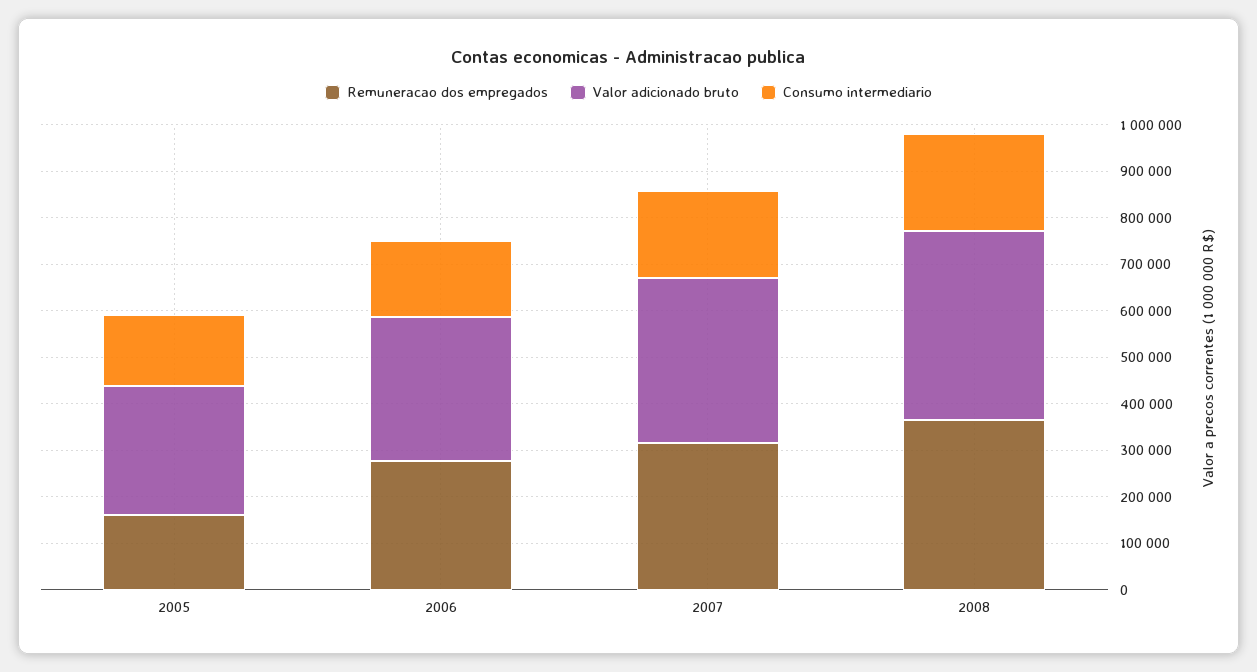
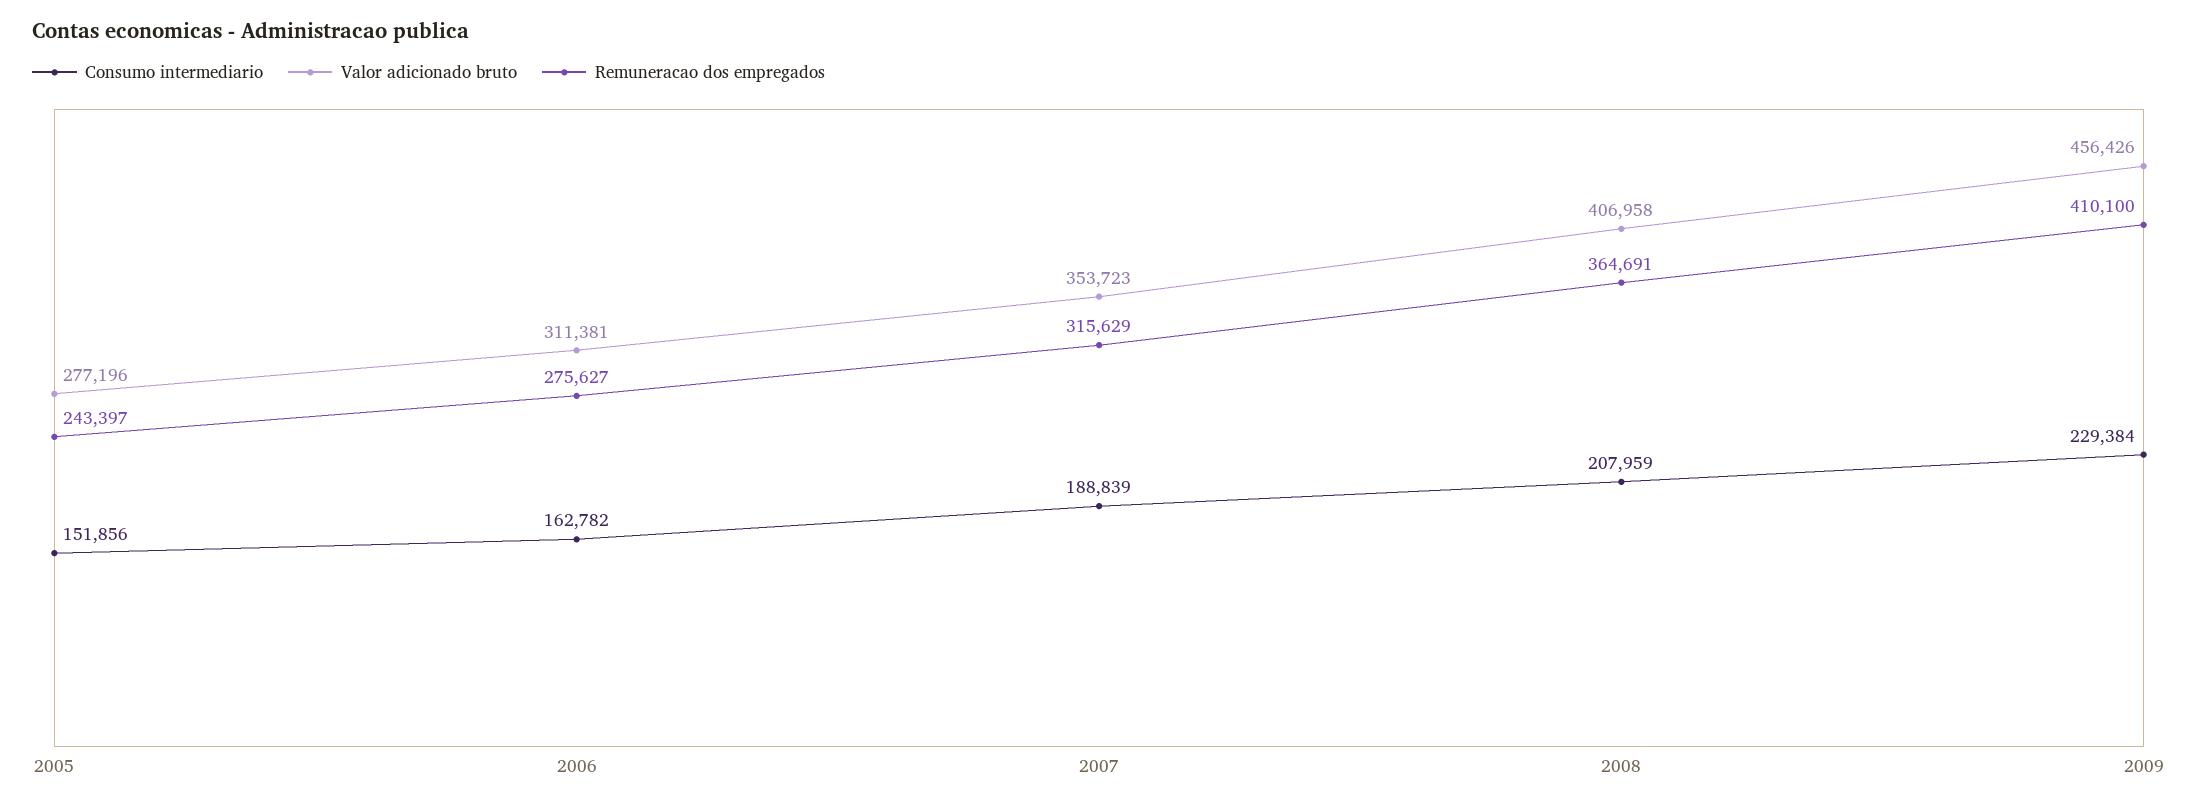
Remuneracao dos empregados, 2005: 160000 -> 243397
Consumo intermediario, 2009: none -> 229384
Valor adicionado bruto, 2009: none -> 456426
Remuneracao dos empregados, 2009: none -> 410100

